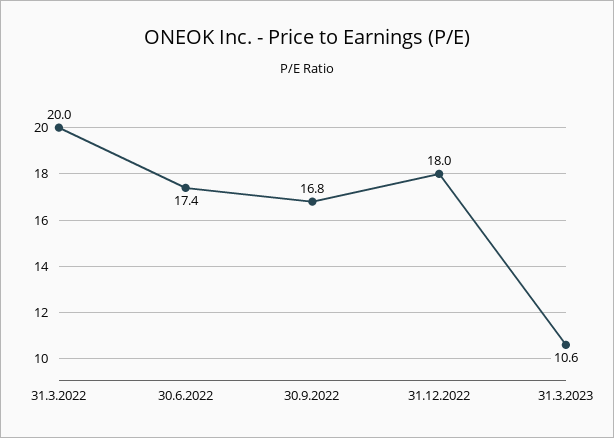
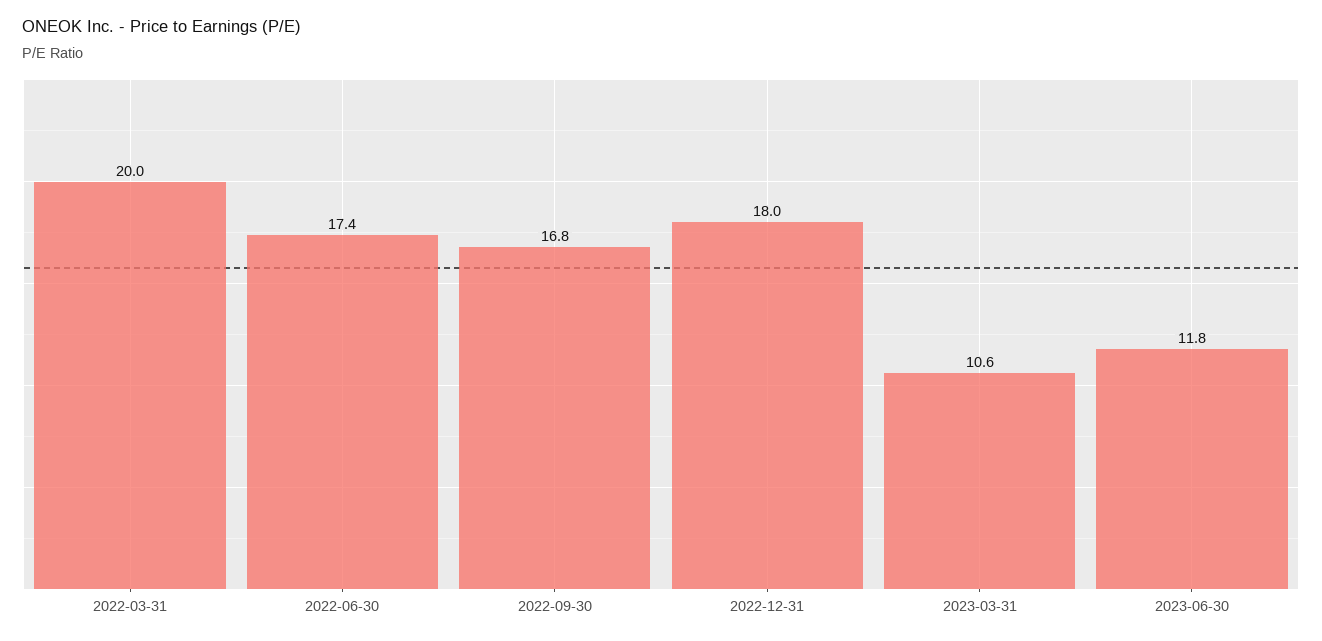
2023-06-30: none -> 11.8

